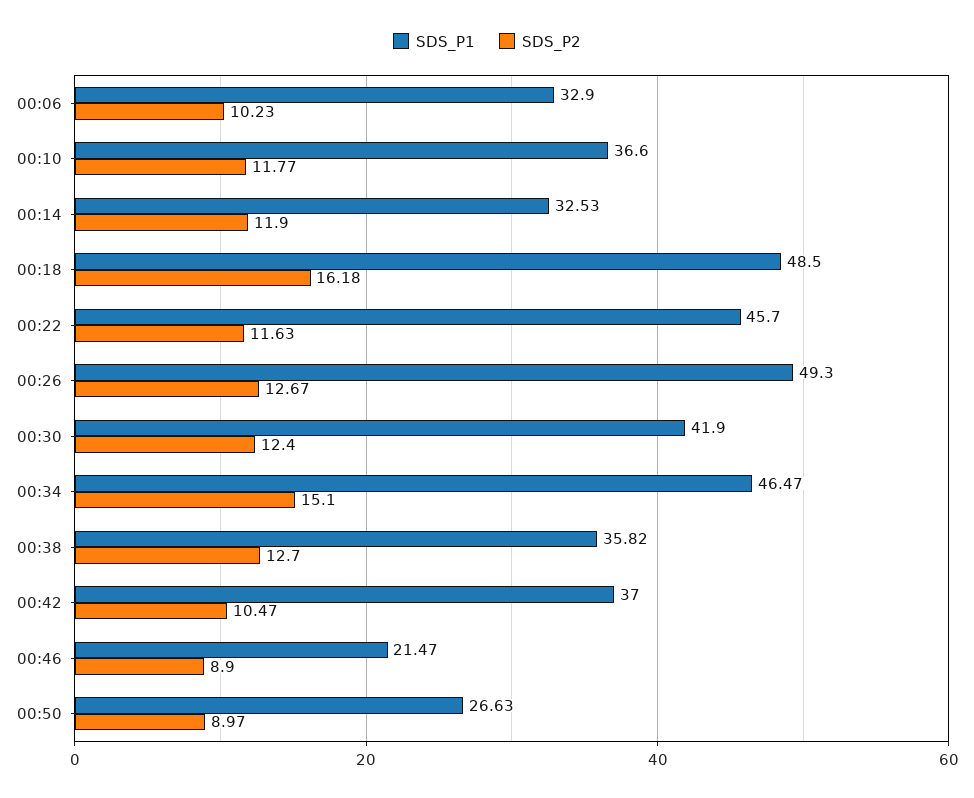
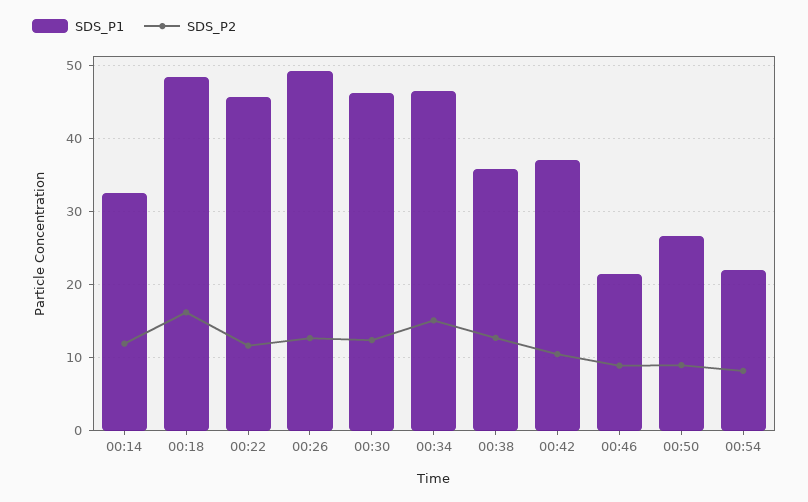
SDS_P1, 00:06: 32.9 -> none
SDS_P2, 00:06: 10.23 -> none
SDS_P1, 00:10: 36.6 -> none
SDS_P2, 00:10: 11.77 -> none
SDS_P1, 00:30: 41.9 -> 46
SDS_P1, 00:54: none -> 22
SDS_P2, 00:54: none -> 8

